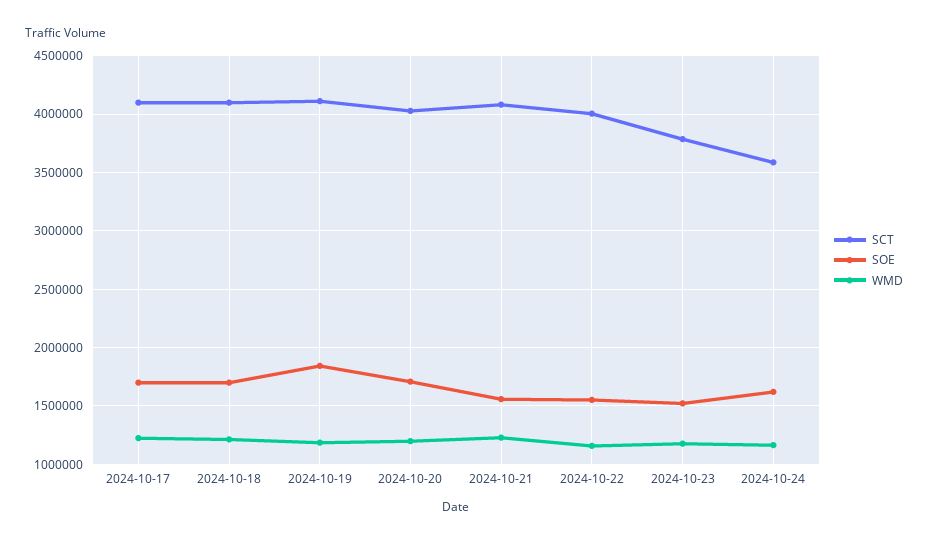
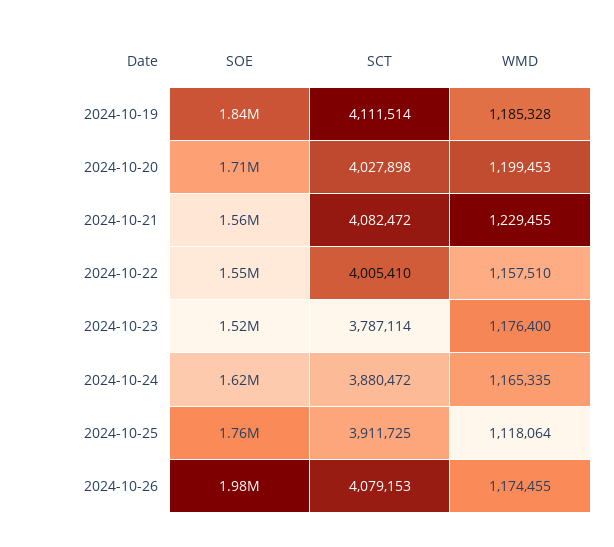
SCT, 2024-10-17: 4100000 -> none
SOE, 2024-10-17: 1700000 -> none
WMD, 2024-10-17: 1200000 -> none
SCT, 2024-10-18: 4100000 -> none
SOE, 2024-10-18: 1700000 -> none
WMD, 2024-10-18: 1200000 -> none
SCT, 2024-10-24: 3600000 -> 3880472
SOE, 2024-10-25: none -> 1760000
SCT, 2024-10-25: none -> 3911725
WMD, 2024-10-25: none -> 1118064
SOE, 2024-10-26: none -> 1980000
SCT, 2024-10-26: none -> 4079153
WMD, 2024-10-26: none -> 1174455

